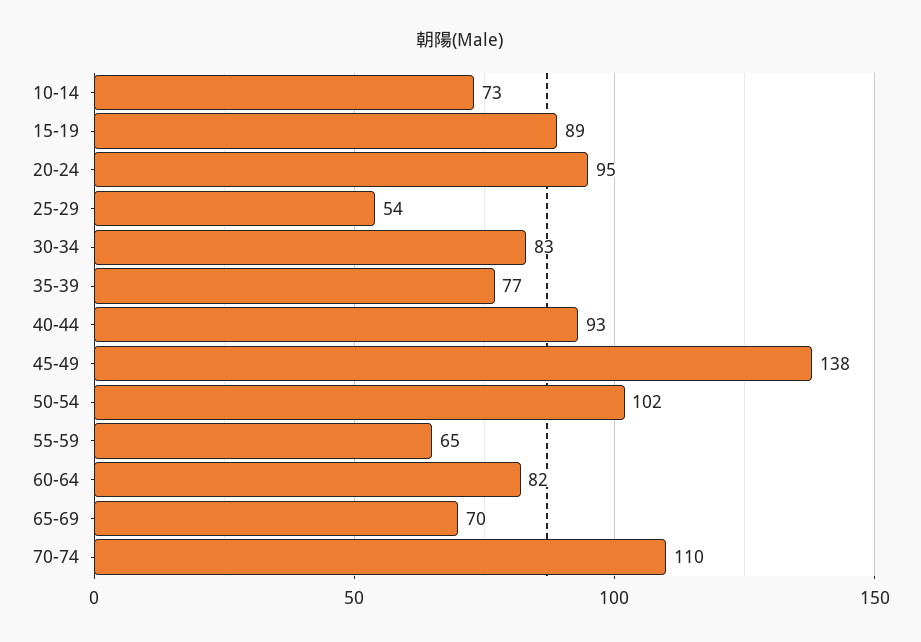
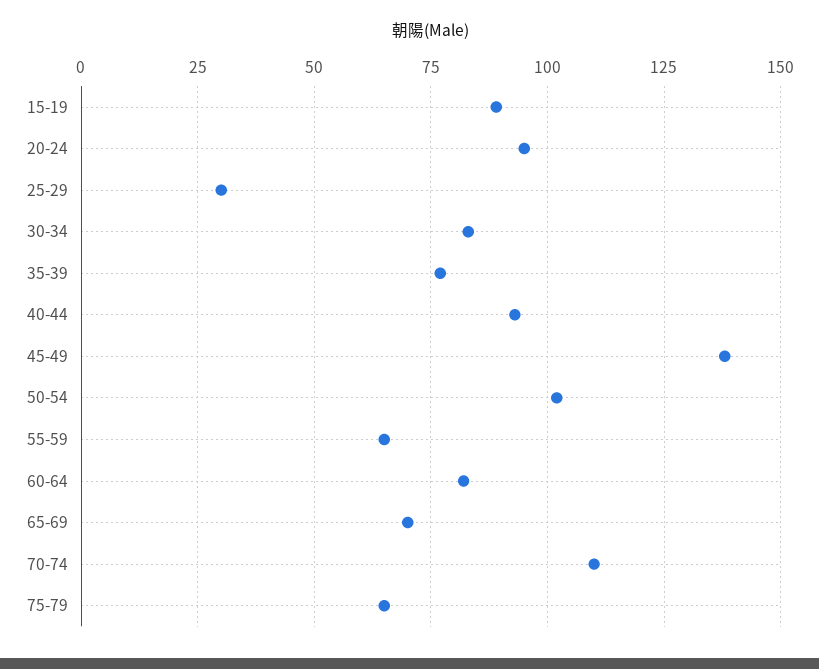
10-14: 73 -> none
25-29: 54 -> 30
75-79: none -> 65

